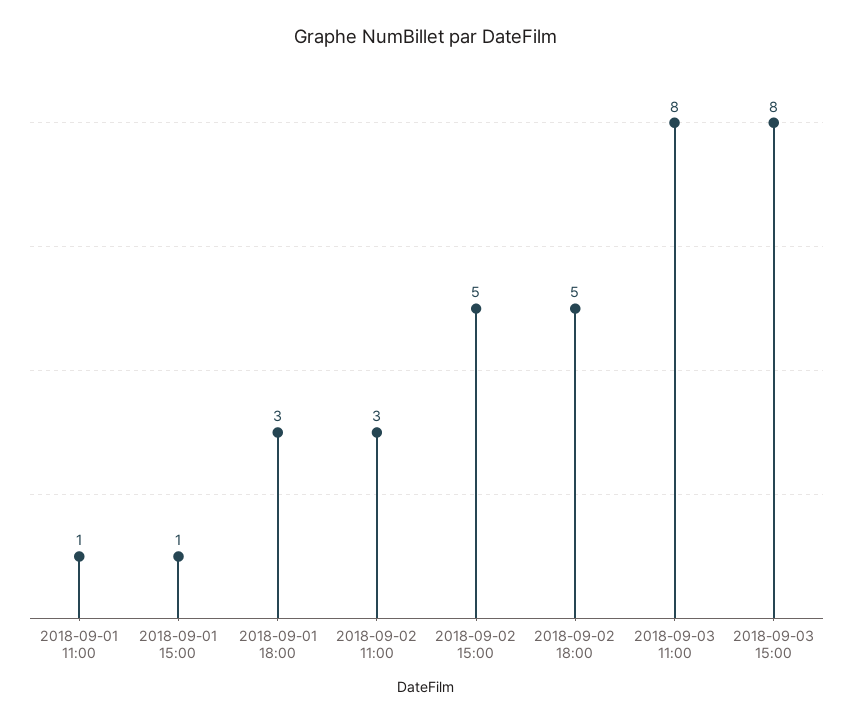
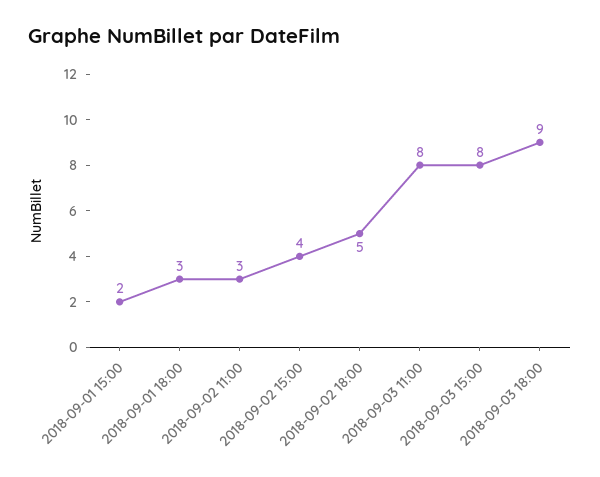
2018-09-01 11:00: 1 -> none
2018-09-01 15:00: 1 -> 2
2018-09-02 15:00: 5 -> 4
2018-09-03 18:00: none -> 9

